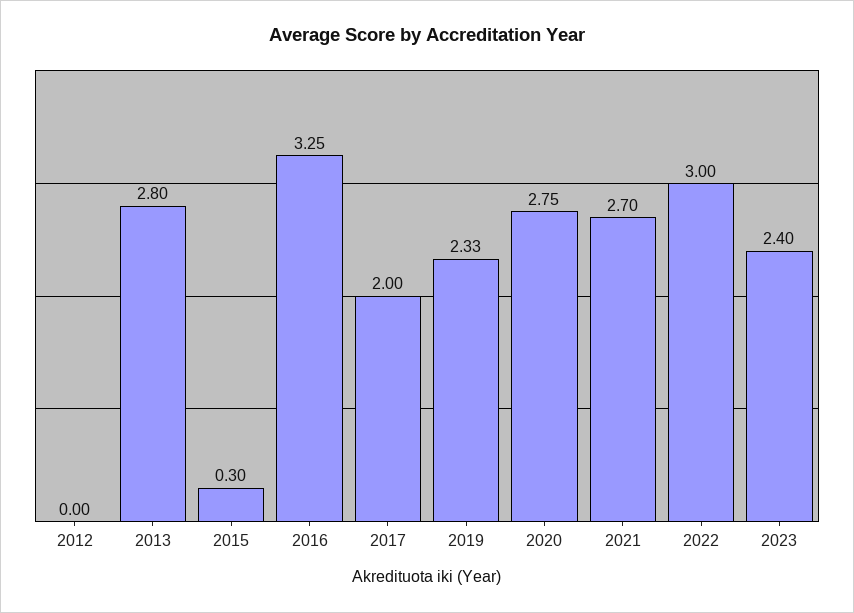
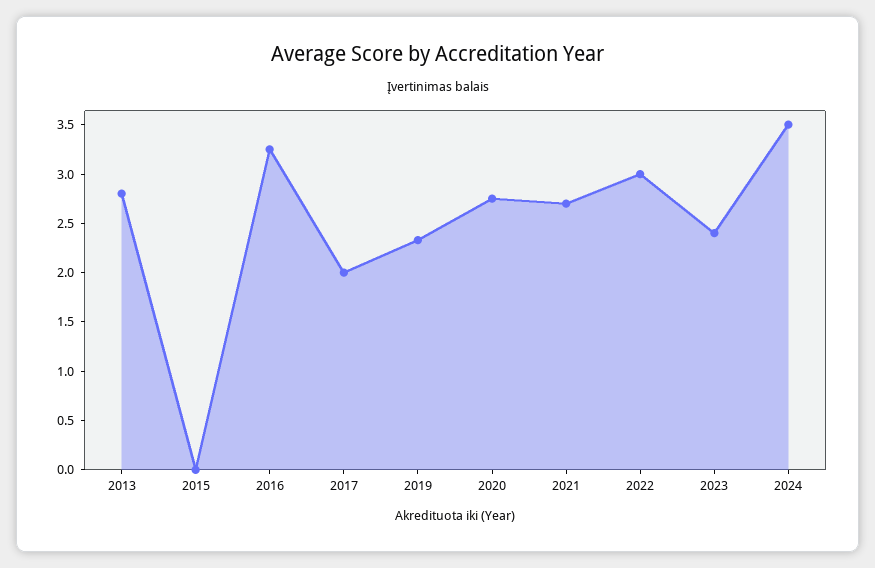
2012: 0 -> none
2015: 0.3 -> 0
2024: none -> 3.5

